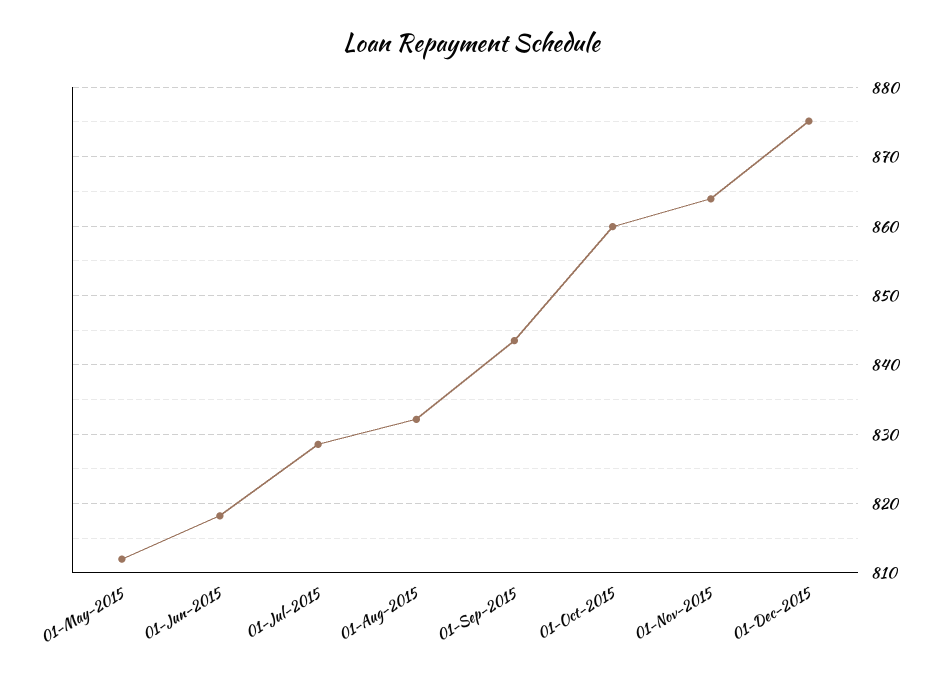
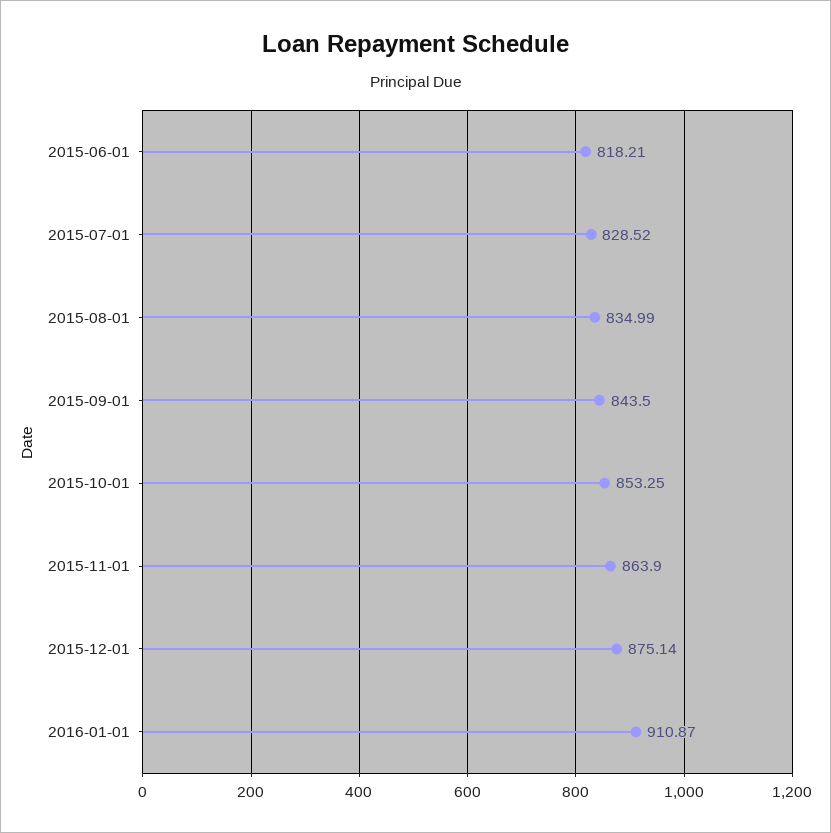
01-May-2015: 812 -> none
01-Aug-2015: 832 -> 834.99
01-Oct-2015: 860 -> 853.25
2016-01-01: none -> 910.87

